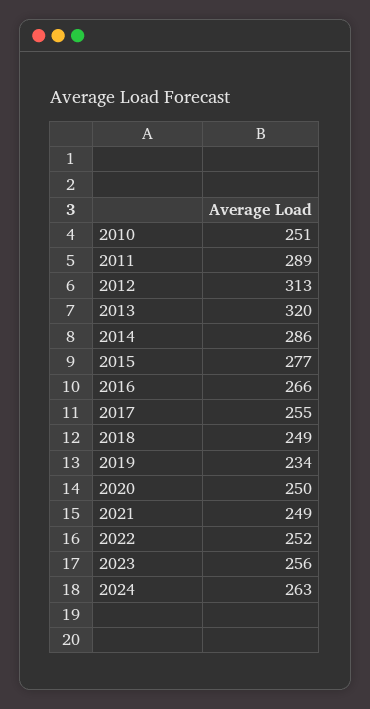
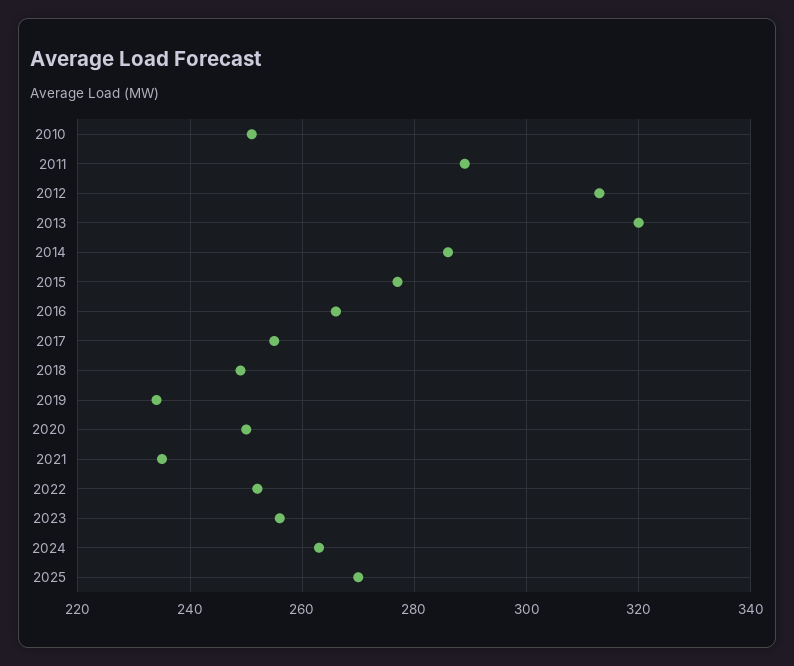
2021: 249 -> 235
2025: none -> 270

